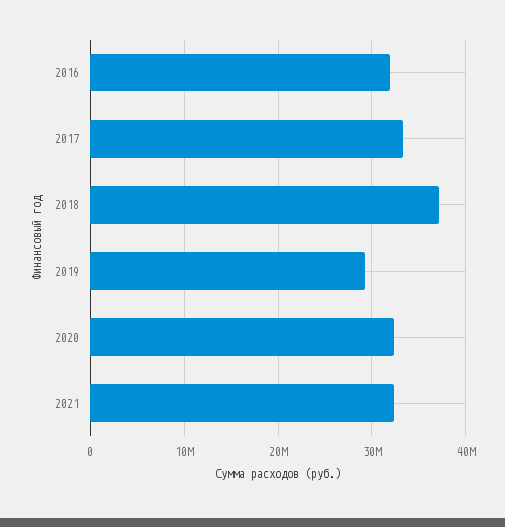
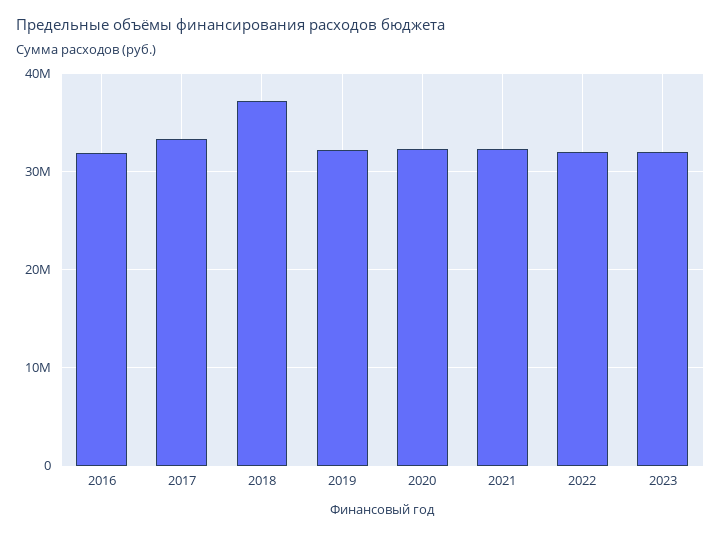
2019: 29000000 -> 32000000
2022: none -> 32000000
2023: none -> 32000000

